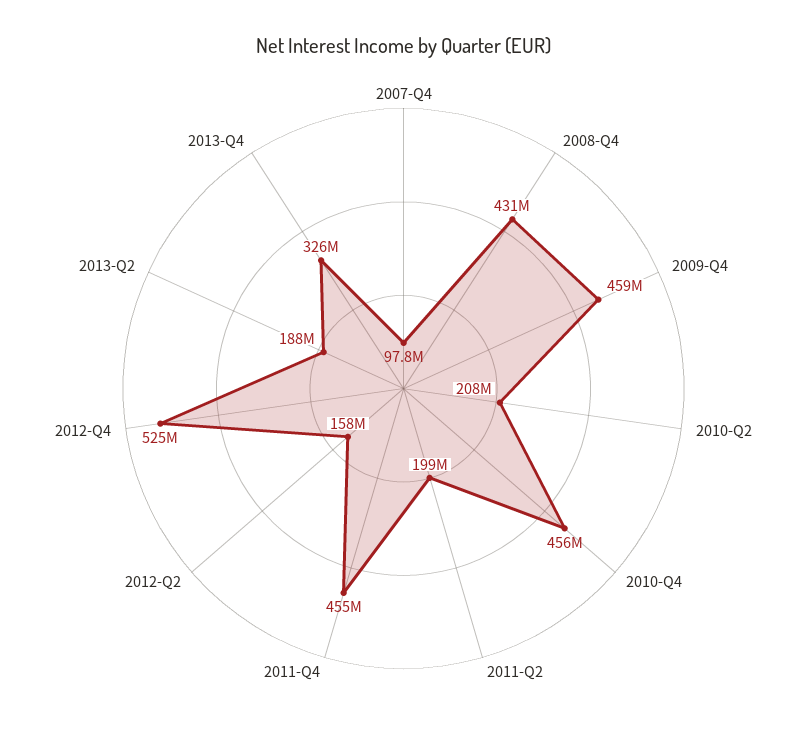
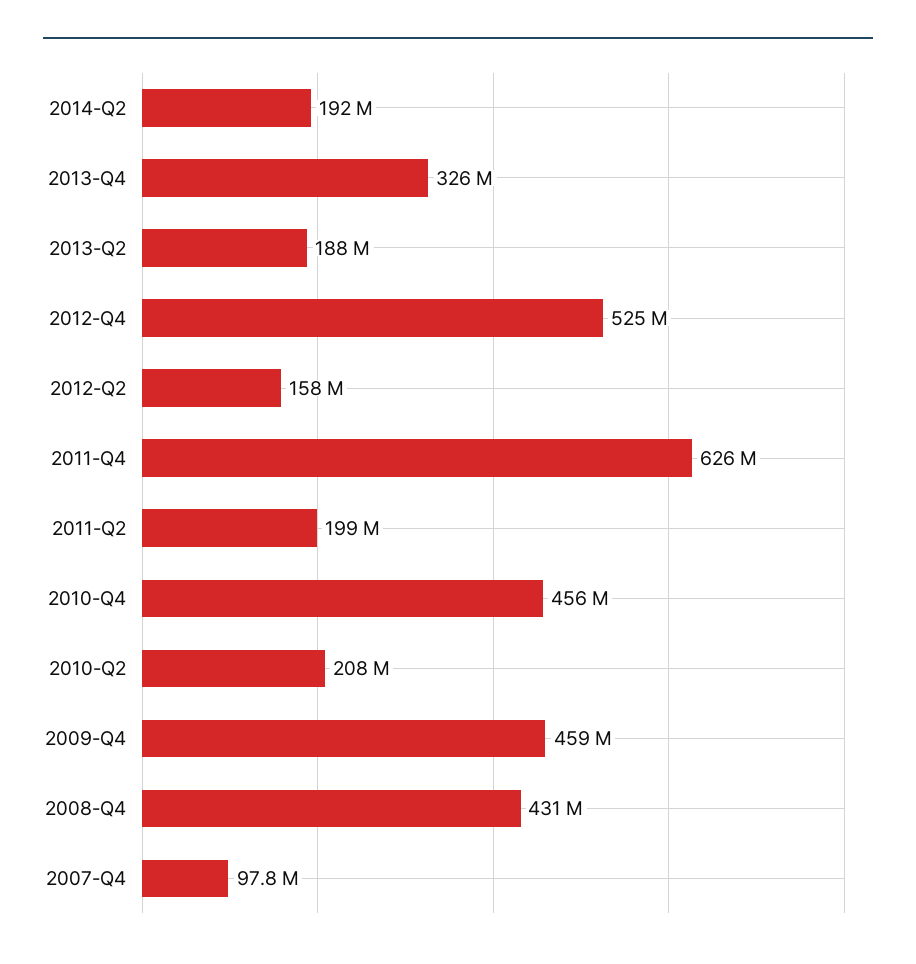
2011-Q4: 455000000 -> 626000000
2014-Q2: none -> 192000000

